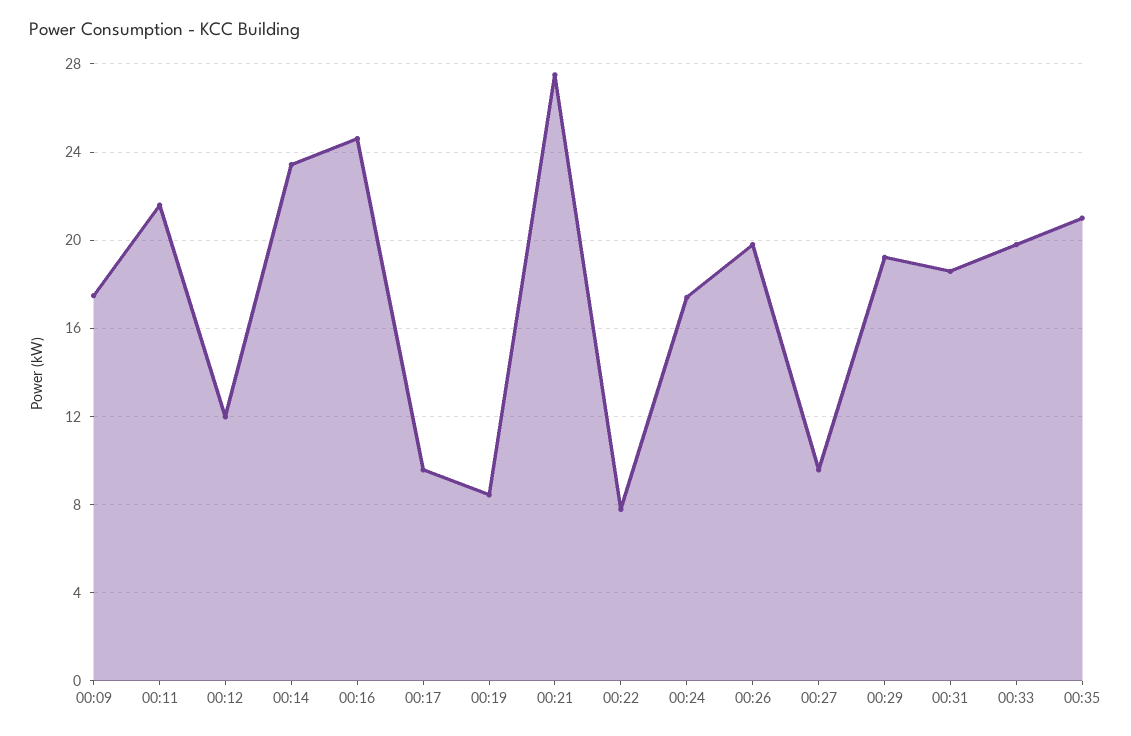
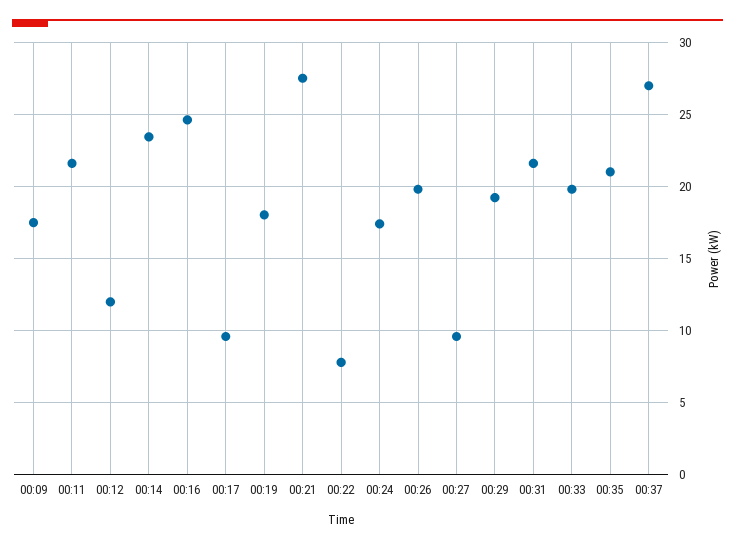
00:19: 8.5 -> 18
00:31: 18.5 -> 21.5
00:37: none -> 27

